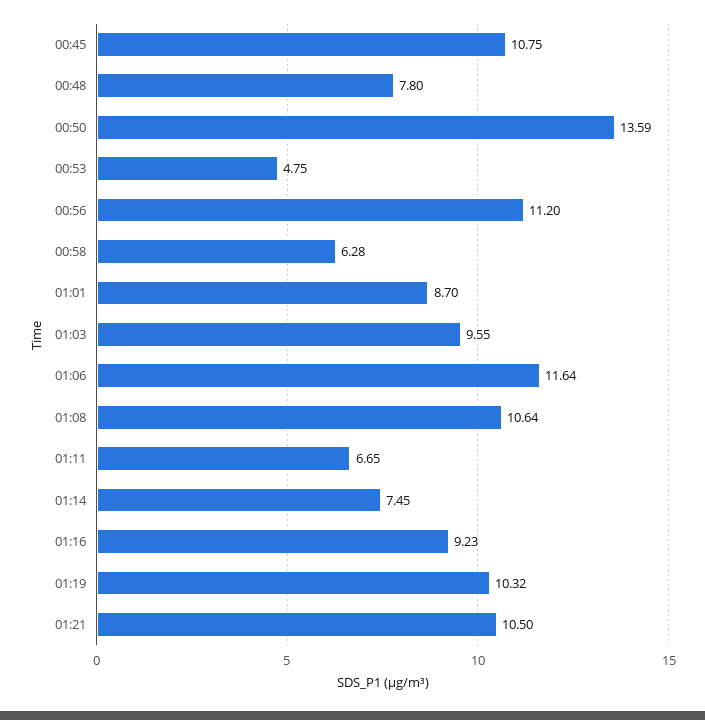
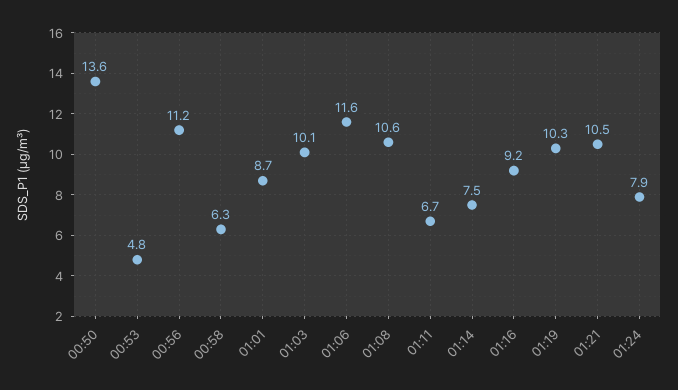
00:45: 10.75 -> none
00:48: 7.8 -> none
01:03: 9.55 -> 10.1
01:24: none -> 7.9

